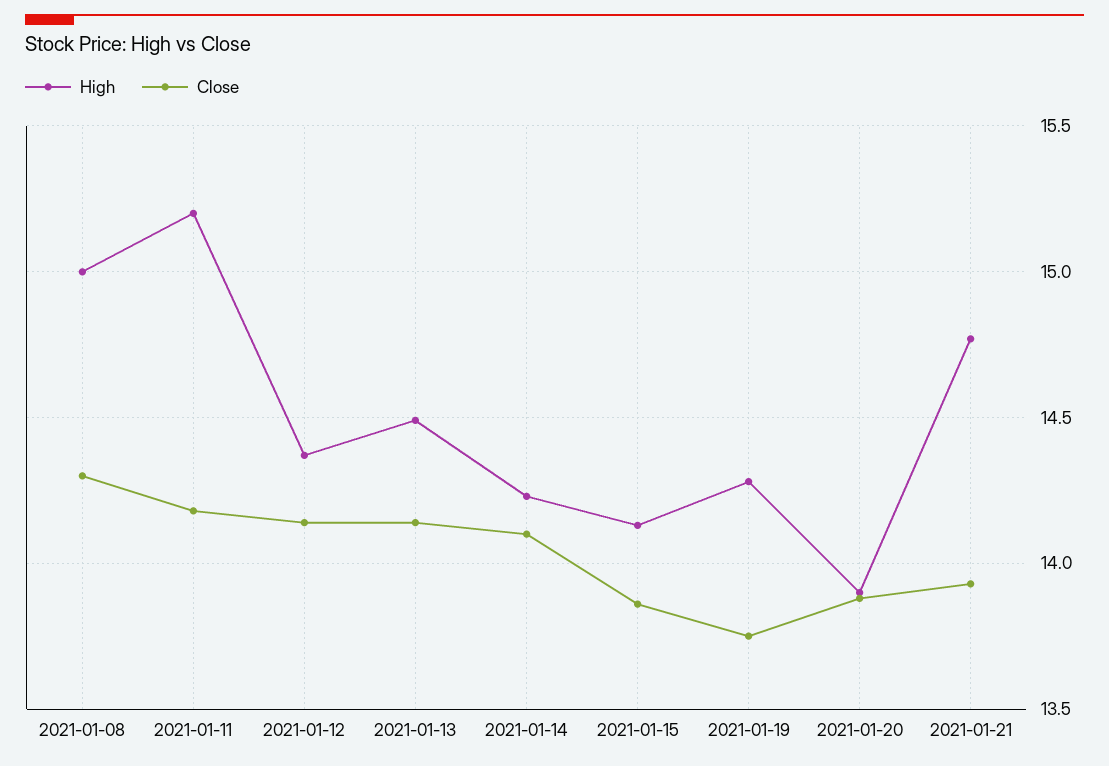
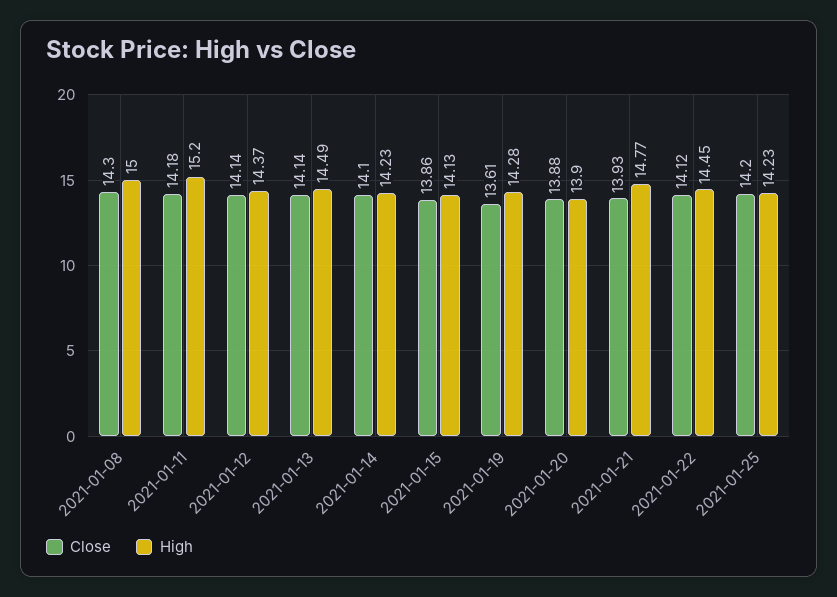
Close, 2021-01-19: 13.75 -> 13.61
Close, 2021-01-22: none -> 14.12
High, 2021-01-22: none -> 14.45
Close, 2021-01-25: none -> 14.2
High, 2021-01-25: none -> 14.23

